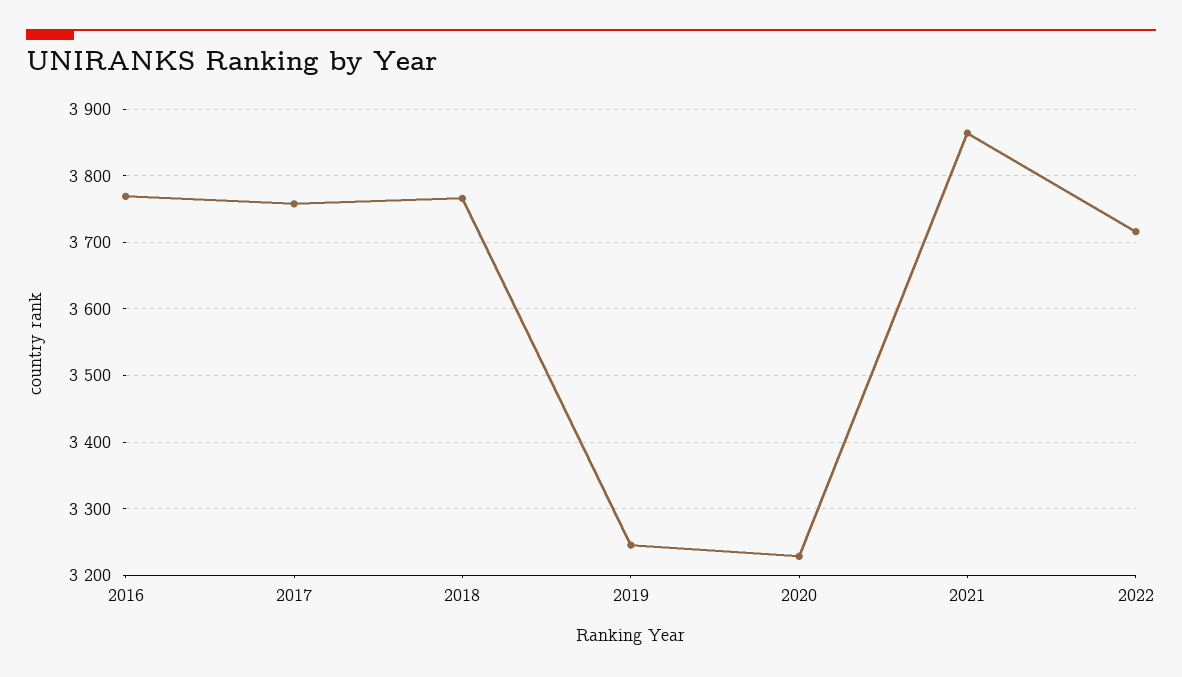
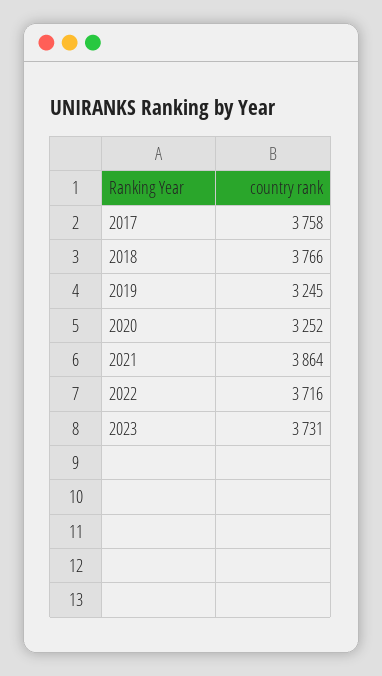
2016: 3770 -> none
2020: 3230 -> 3252
2023: none -> 3731

